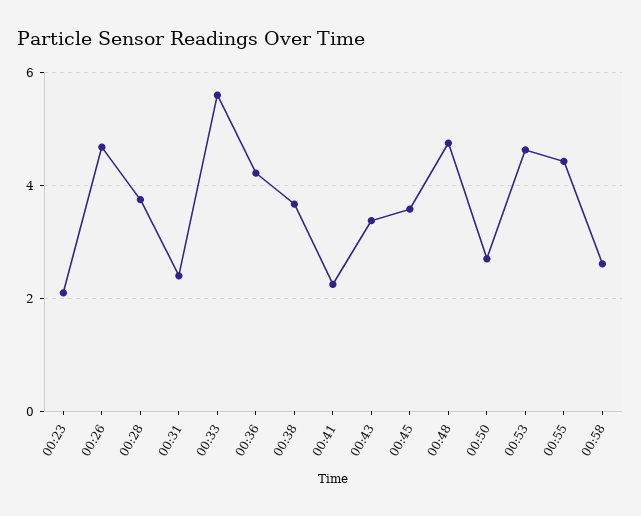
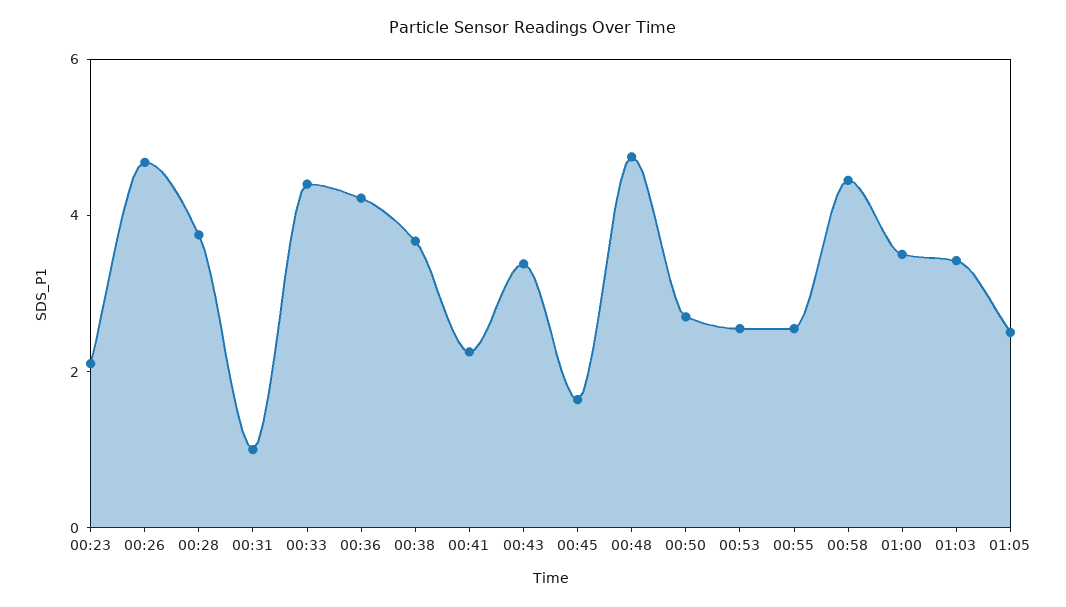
00:31: 2.4 -> 1
00:33: 5.6 -> 4.5
00:45: 3.6 -> 1.5
00:53: 4.6 -> 2.5
00:55: 4.4 -> 2.5
00:58: 2.6 -> 4.5
01:00: none -> 3.5
01:03: none -> 3.5
01:05: none -> 2.5

